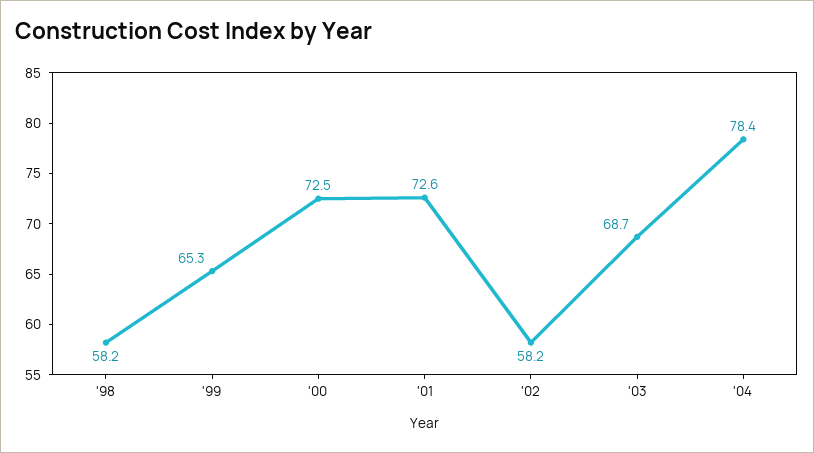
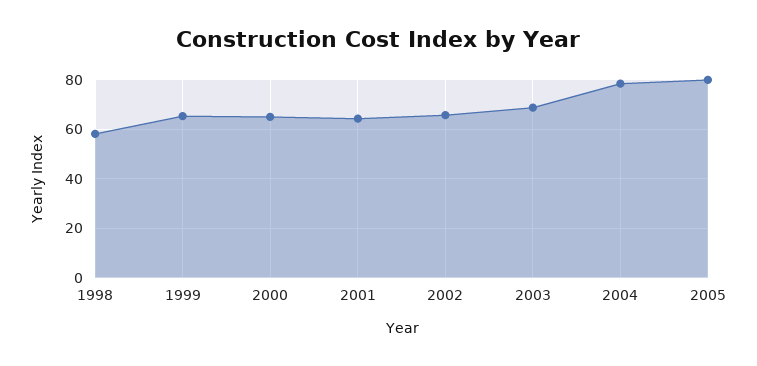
'00: 72.5 -> 65
'01: 72.6 -> 65
'02: 58.2 -> 65
2005: none -> 80

